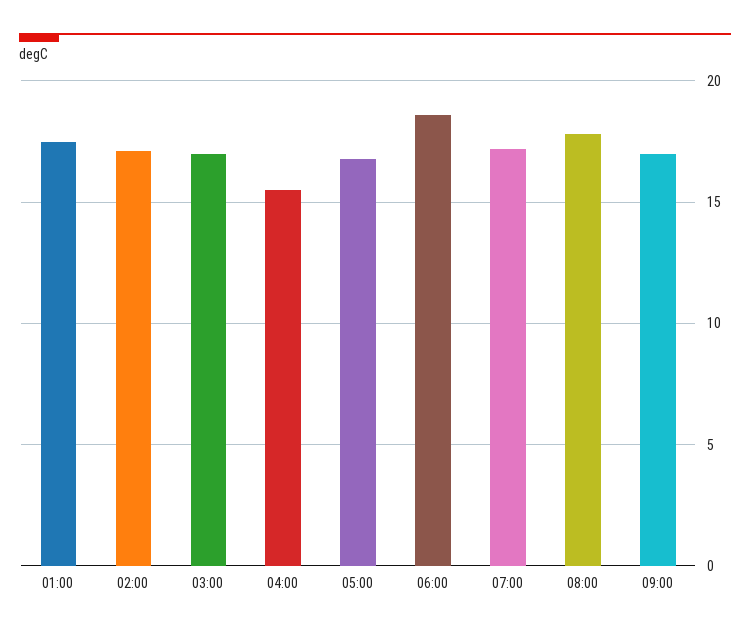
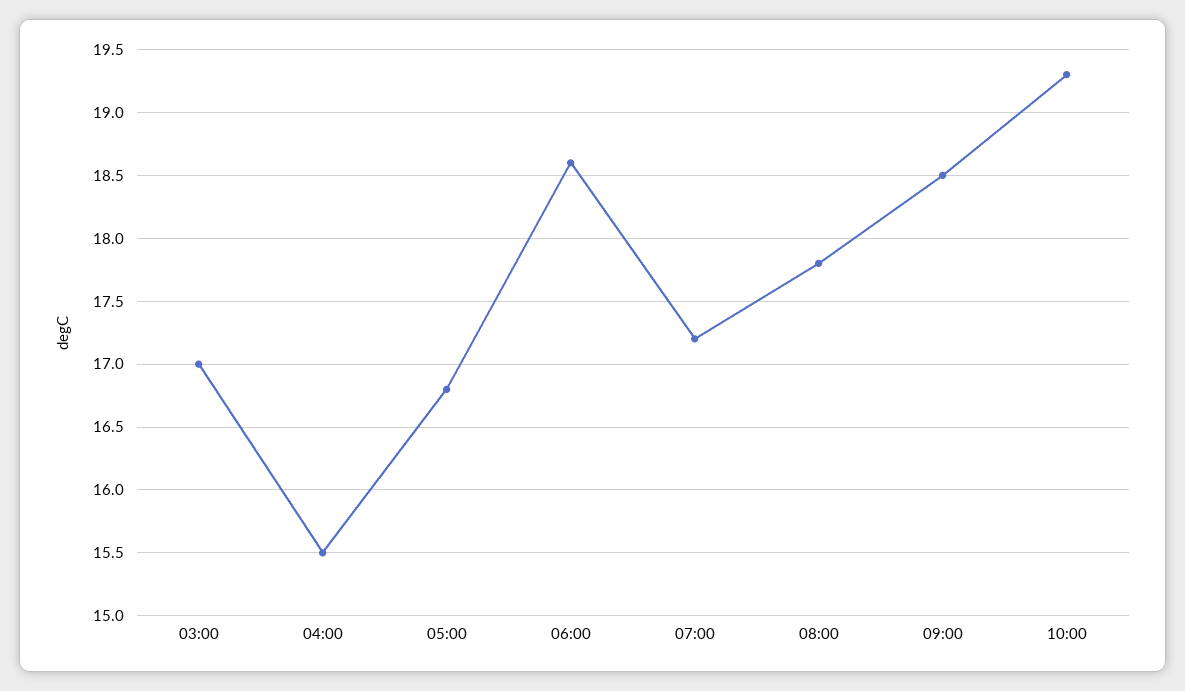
01:00: 17.5 -> none
02:00: 17 -> none
09:00: 17 -> 18.5
10:00: none -> 19.3

